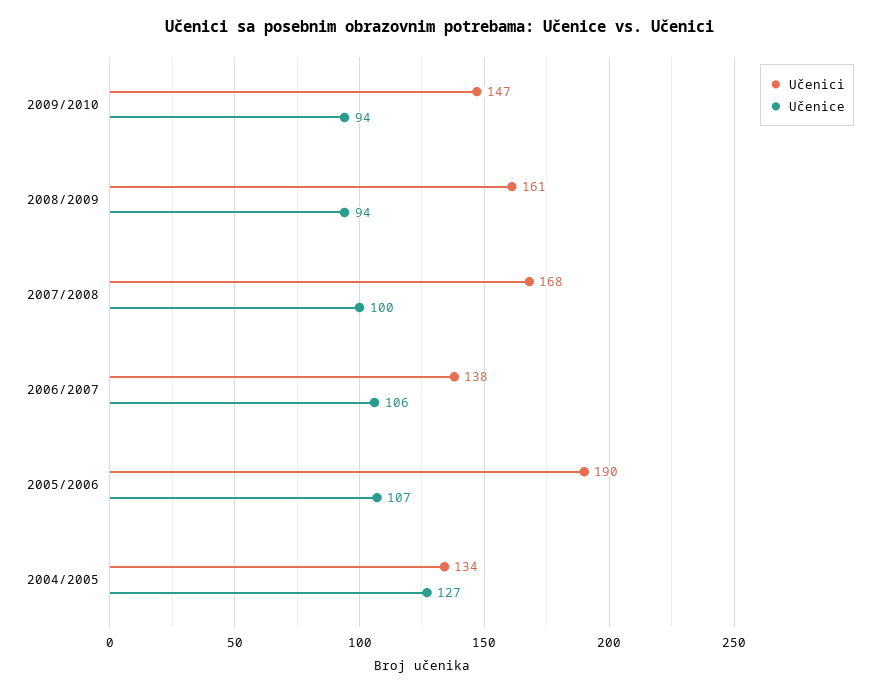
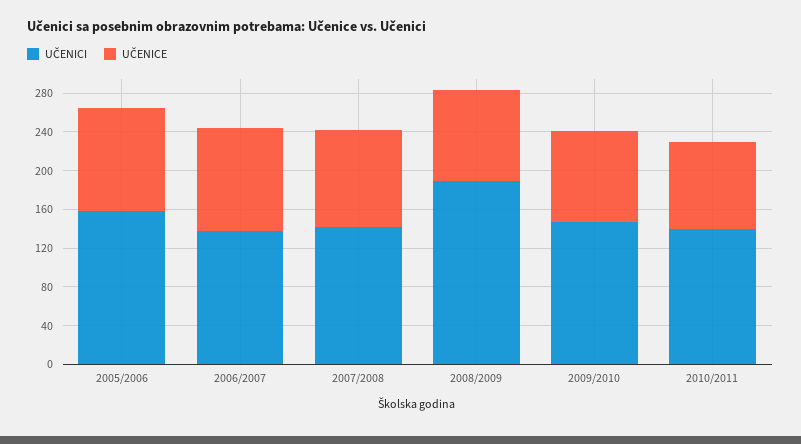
Učenici, 2008/2009: 161 -> 190
Učenici, 2007/2008: 168 -> 140
Učenici, 2005/2006: 190 -> 160
Učenici, 2004/2005: 134 -> none
Učenice, 2004/2005: 127 -> none
Učenici, 2010/2011: none -> 140
Učenice, 2010/2011: none -> 90

